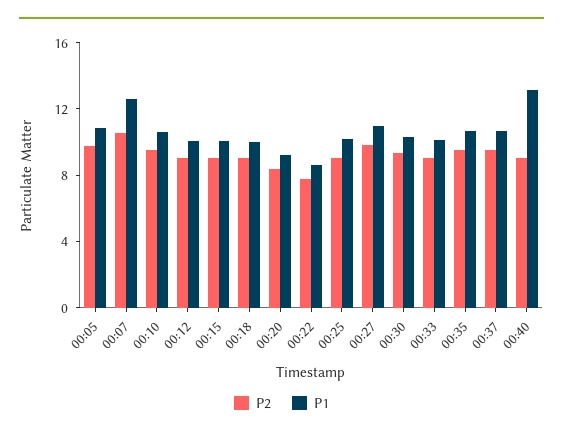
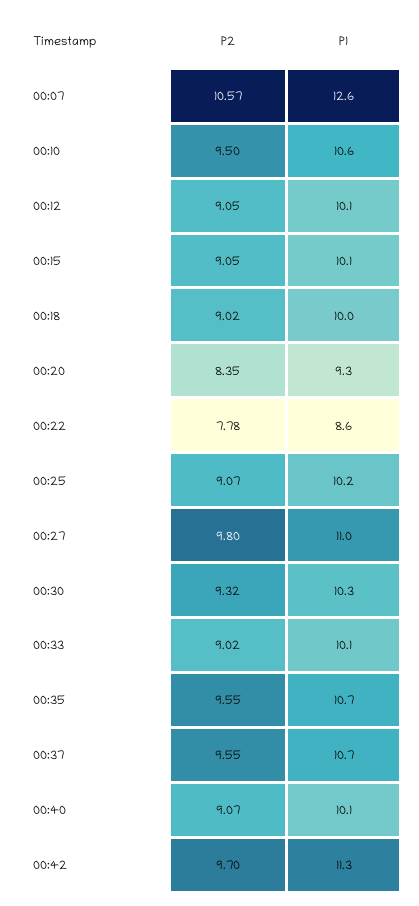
P2, 00:05: 10 -> none
P1, 00:05: 11 -> none
P1, 00:40: 13 -> 10.1
P2, 00:42: none -> 9.7
P1, 00:42: none -> 11.3

